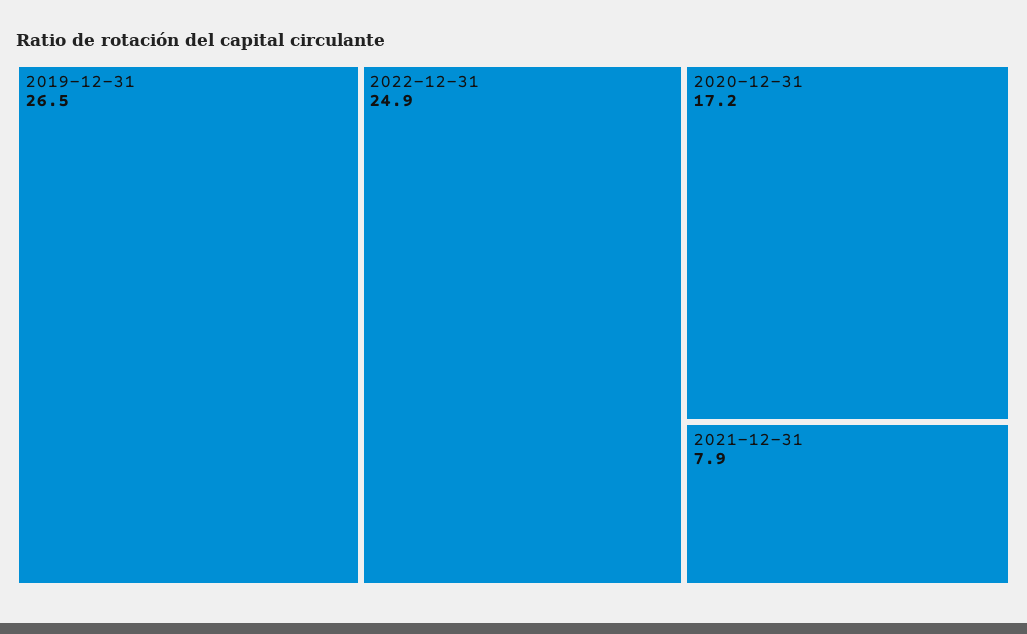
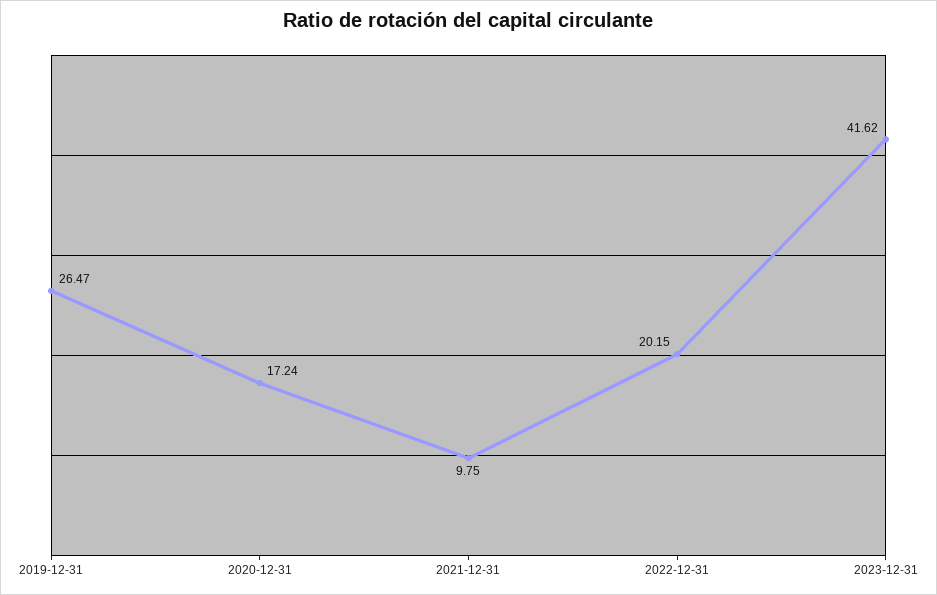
2022-12-31: 24.9 -> 20.15
2021-12-31: 7.9 -> 9.75
2023-12-31: none -> 41.62

